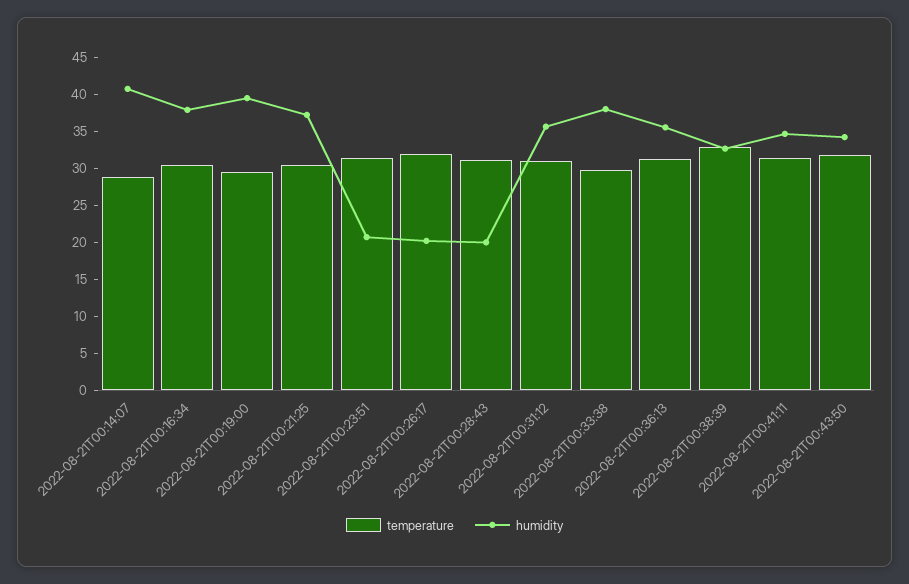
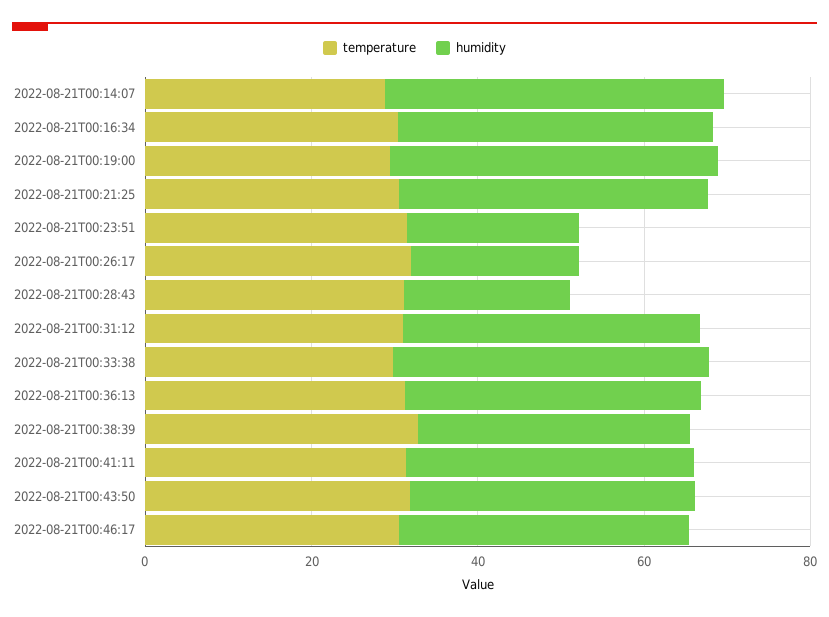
temperature, 2022-08-21T00:46:17: none -> 30
humidity, 2022-08-21T00:46:17: none -> 35

